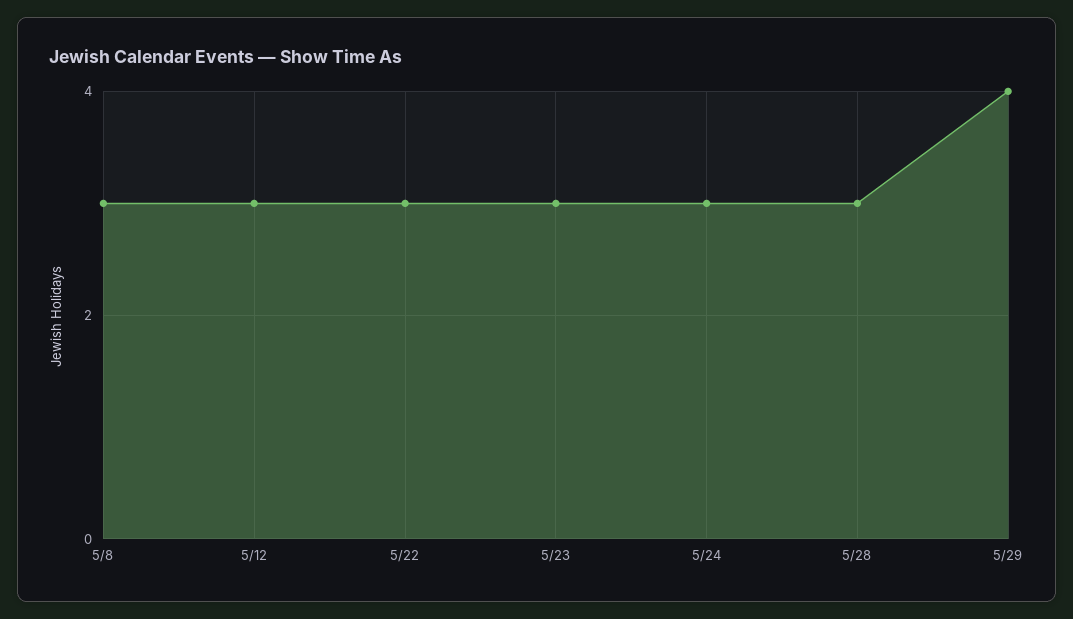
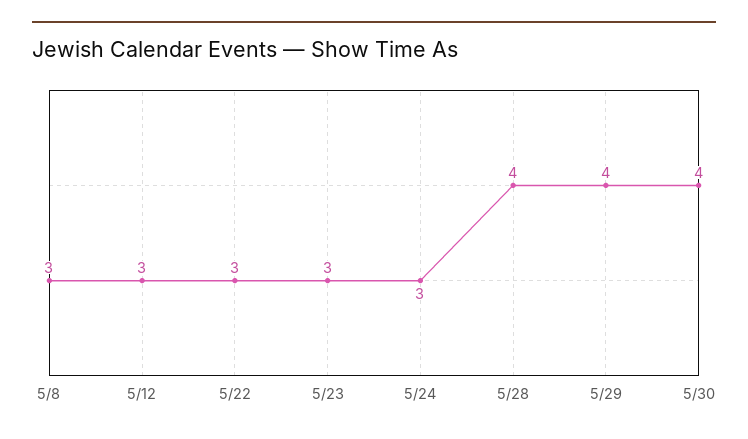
5/28: 3 -> 4
5/30: none -> 4

